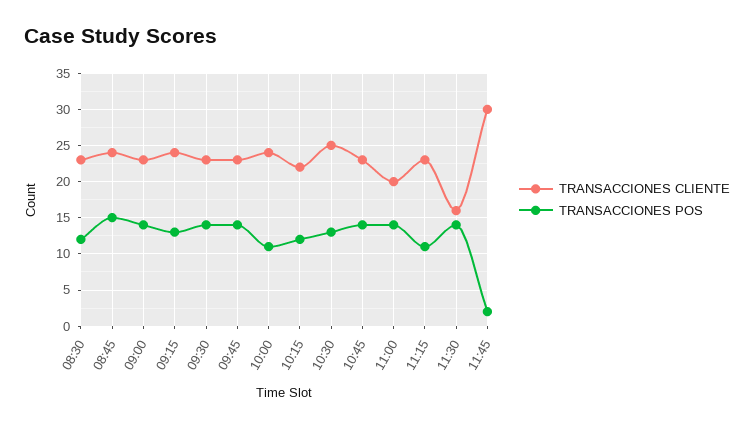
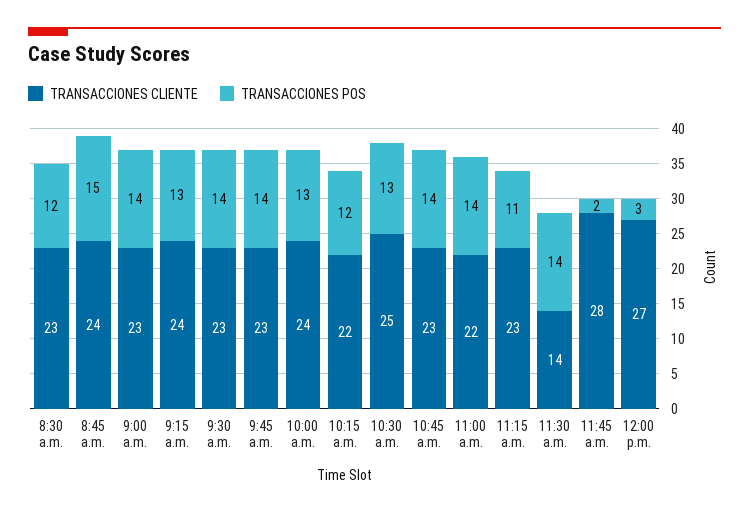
TRANSACCIONES POS, 10:00: 11 -> 13
TRANSACCIONES CLIENTE, 11:00: 20 -> 22
TRANSACCIONES CLIENTE, 11:30: 16 -> 14
TRANSACCIONES CLIENTE, 11:45: 30 -> 28
TRANSACCIONES CLIENTE, 12:00 p.m.: none -> 27
TRANSACCIONES POS, 12:00 p.m.: none -> 3

